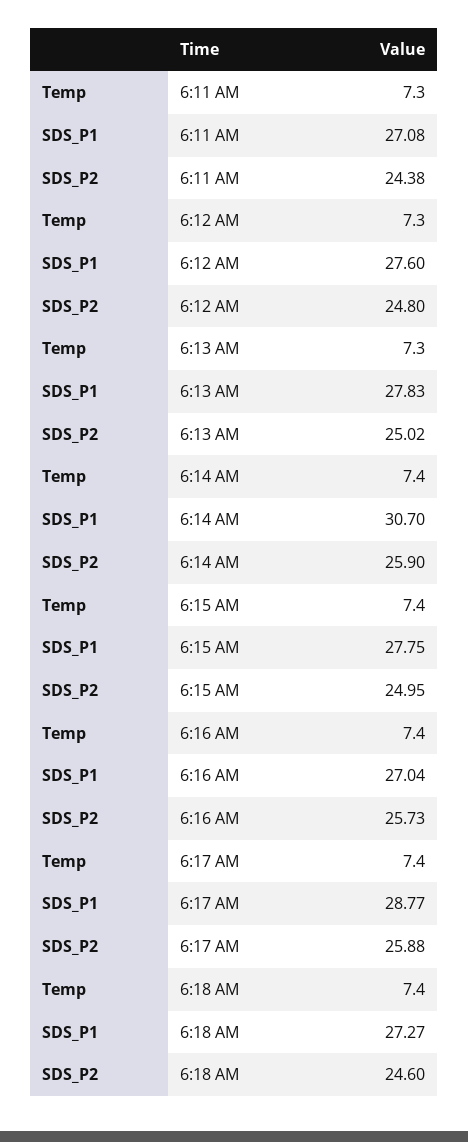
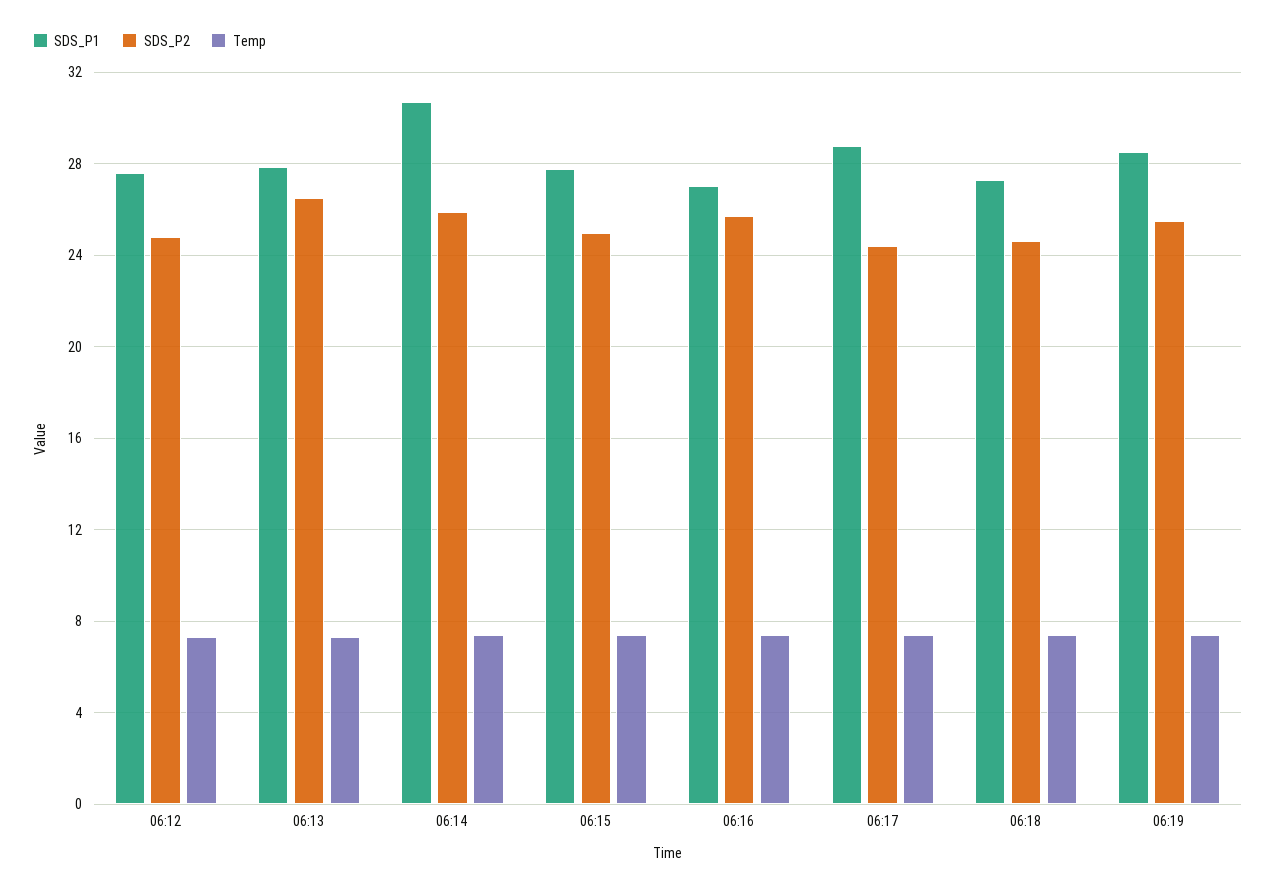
Temp, 6:11 AM: 7.3 -> none
SDS_P1, 6:11 AM: 27.08 -> none
SDS_P2, 6:11 AM: 24.38 -> none
SDS_P2, 6:13 AM: 25.02 -> 26.5
SDS_P2, 6:17 AM: 25.88 -> 24.5
SDS_P1, 06:19: none -> 28.5
SDS_P2, 06:19: none -> 25.5
Temp, 06:19: none -> 7.5

